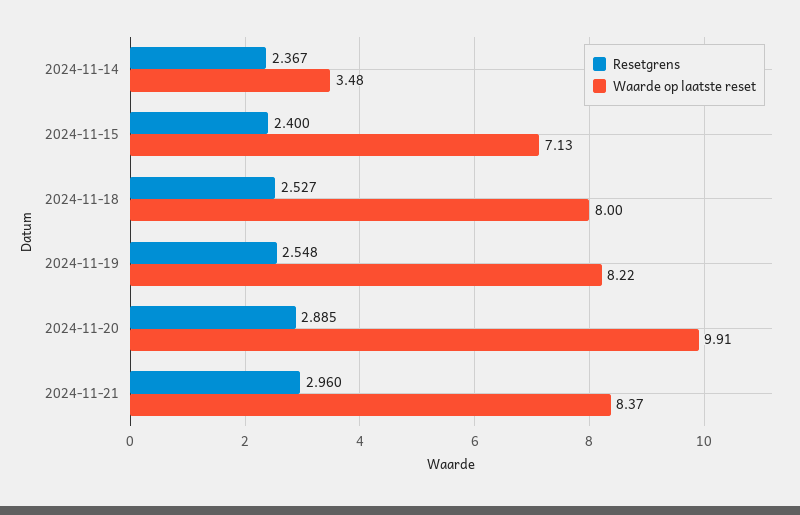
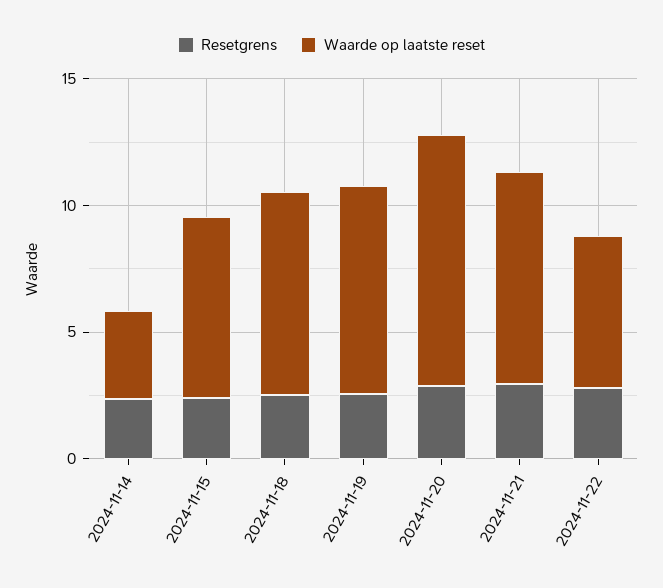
Resetgrens, 2024-11-22: none -> 3
Waarde op laatste reset, 2024-11-22: none -> 6

